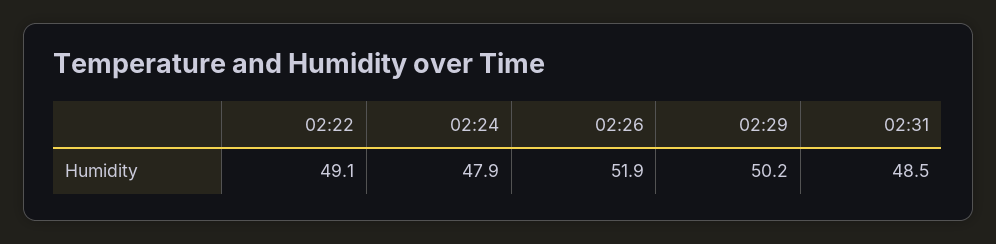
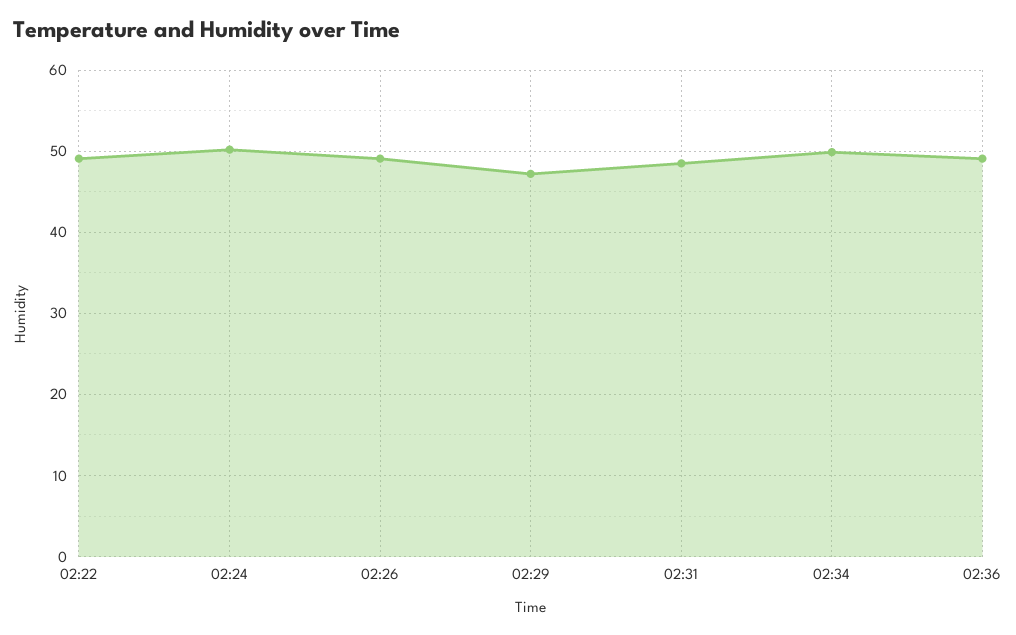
02:24: 47.9 -> 50
02:26: 51.9 -> 49
02:29: 50.2 -> 47
02:34: none -> 50
02:36: none -> 49

